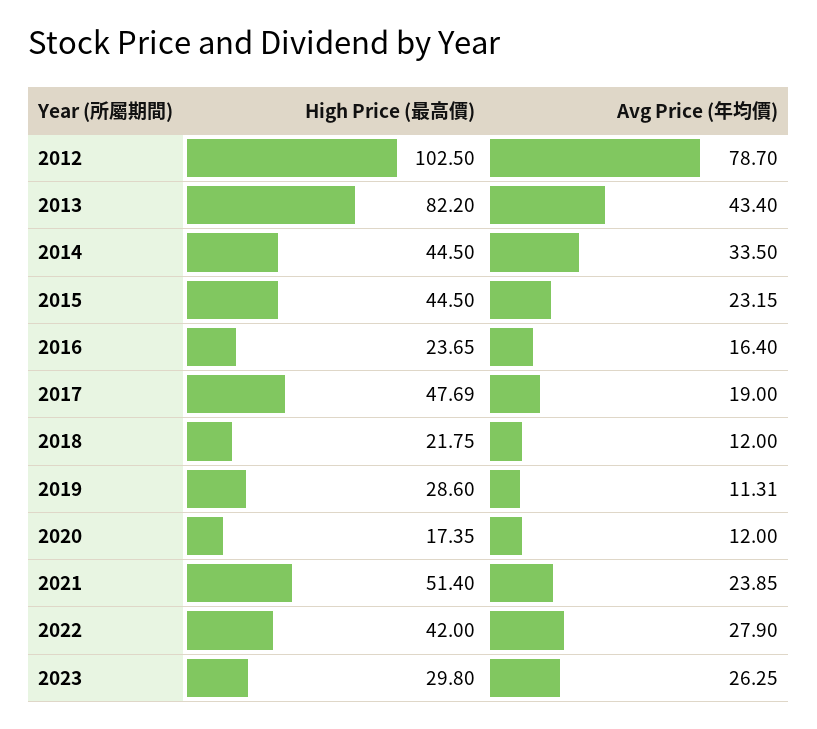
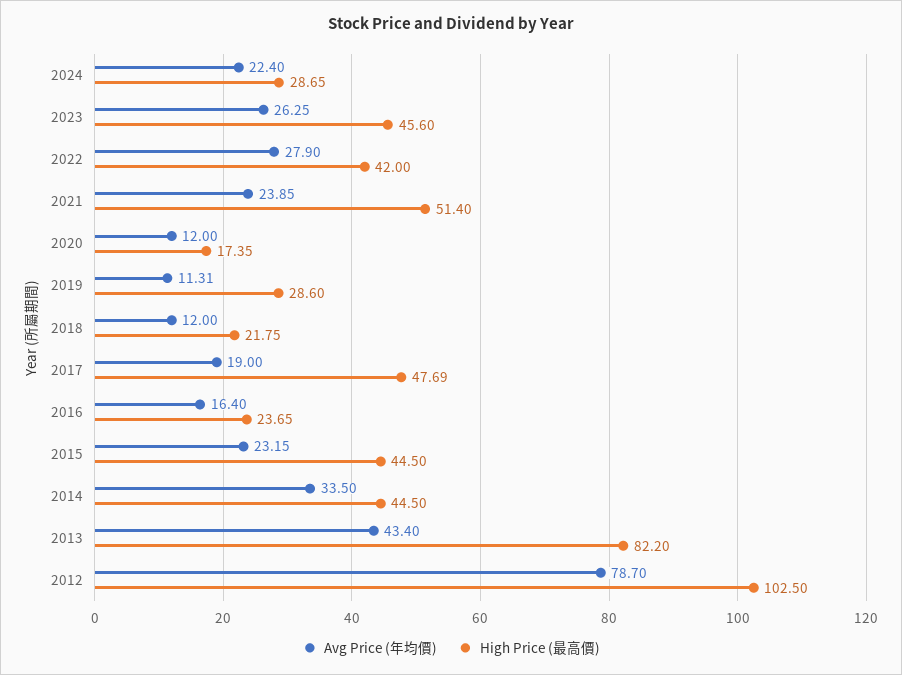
High Price (最高價), 2023: 29.8 -> 45.6
Avg Price (年均價), 2024: none -> 22.4
High Price (最高價), 2024: none -> 28.65

